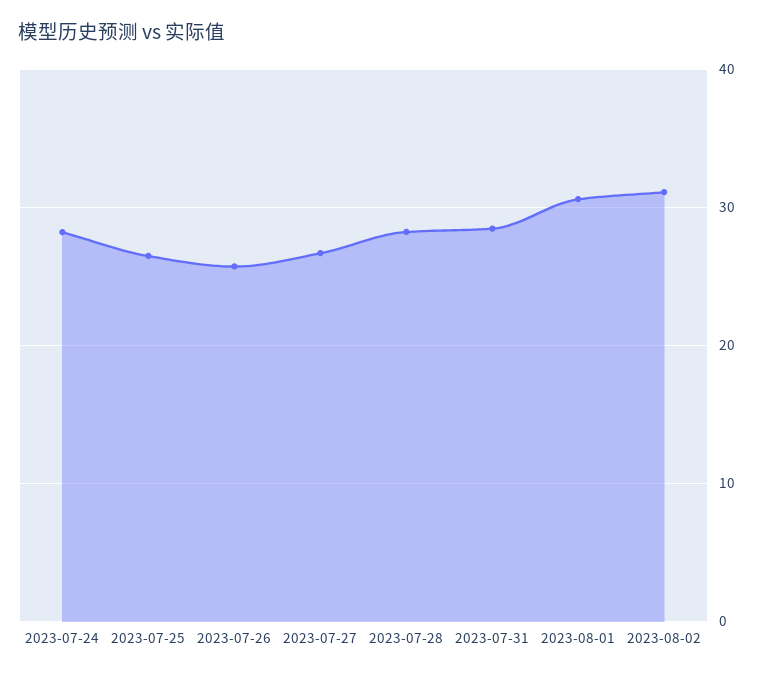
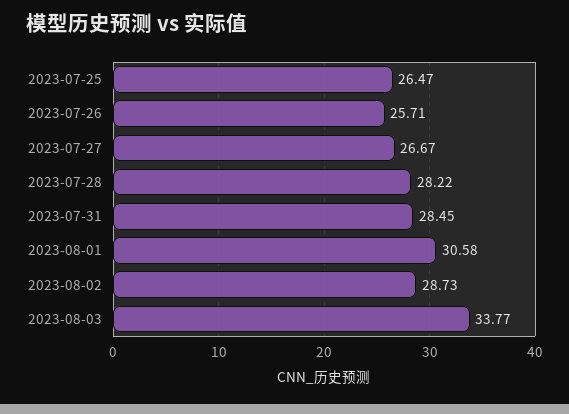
2023-07-24: 28 -> none
2023-08-02: 31 -> 28.73
2023-08-03: none -> 33.77

